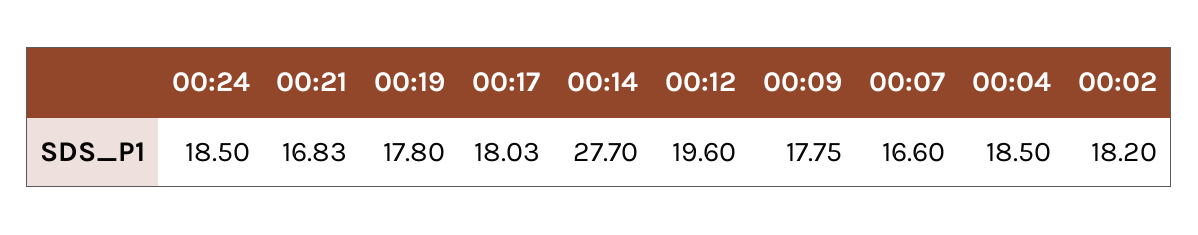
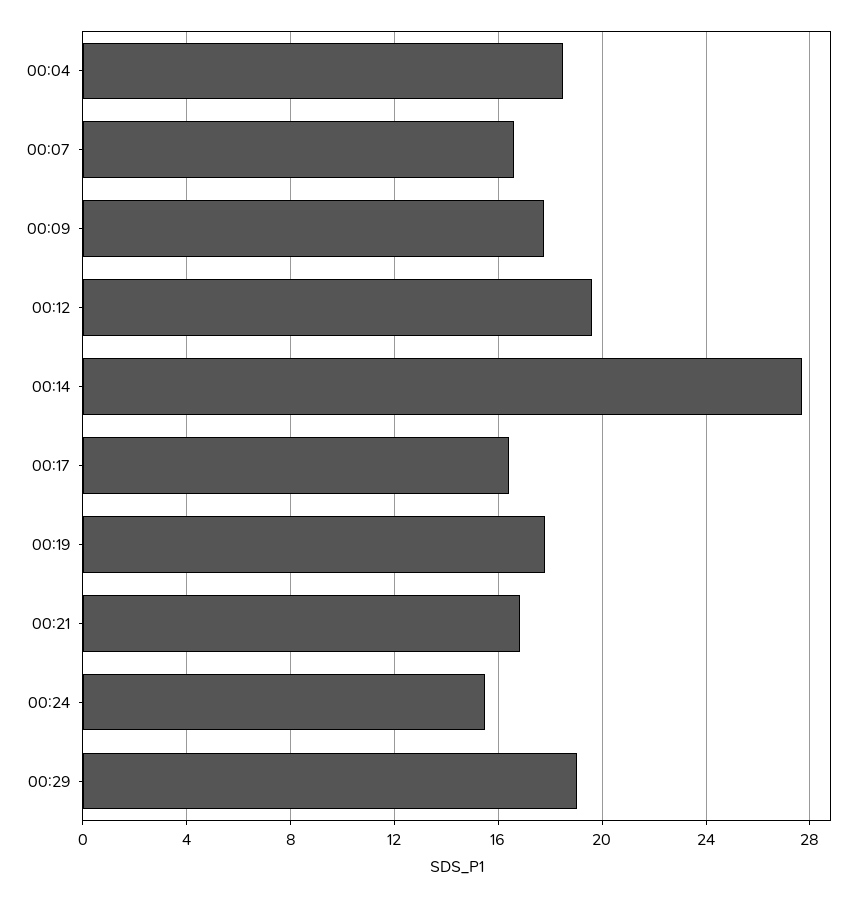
00:24: 18.5 -> 15.5
00:17: 18.03 -> 16.5
00:02: 18.2 -> none
00:29: none -> 19

